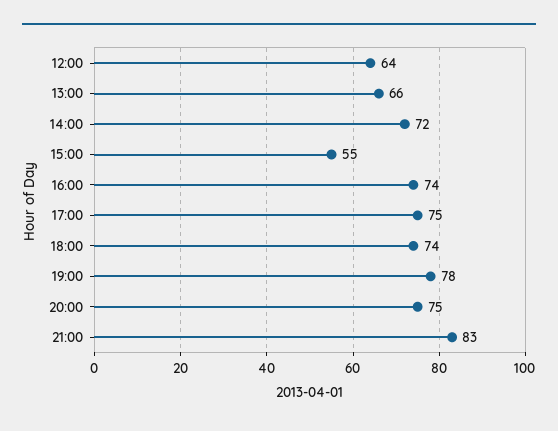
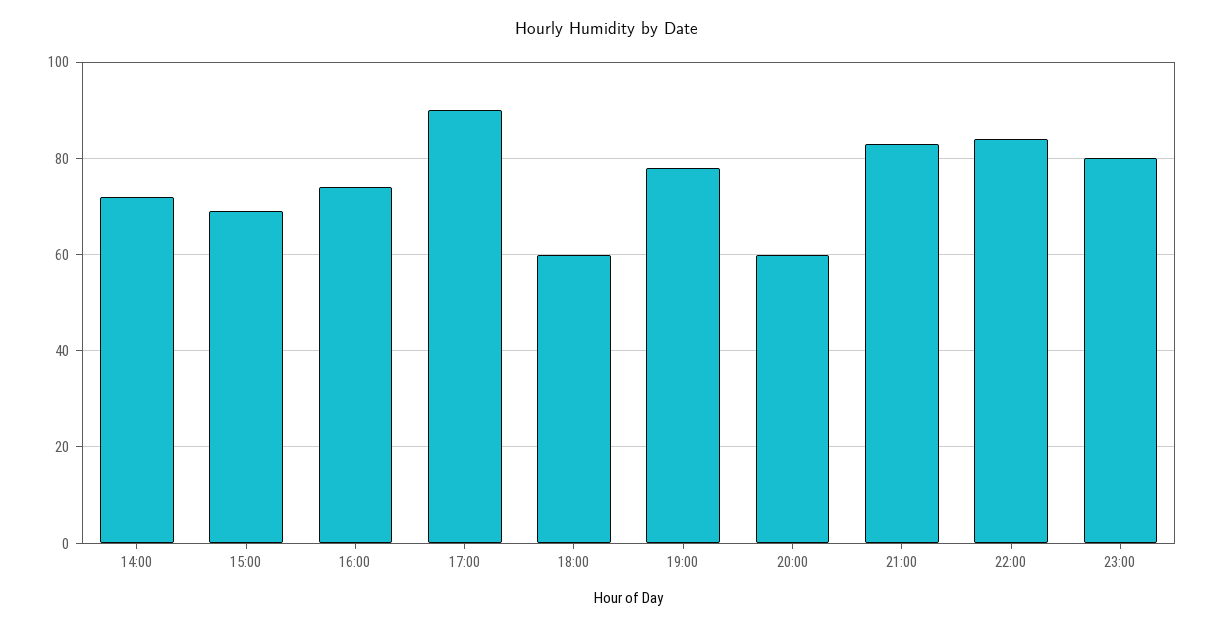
12:00: 64 -> none
13:00: 66 -> none
15:00: 55 -> 70
17:00: 75 -> 90
18:00: 74 -> 60
20:00: 75 -> 60
22:00: none -> 85
23:00: none -> 80

